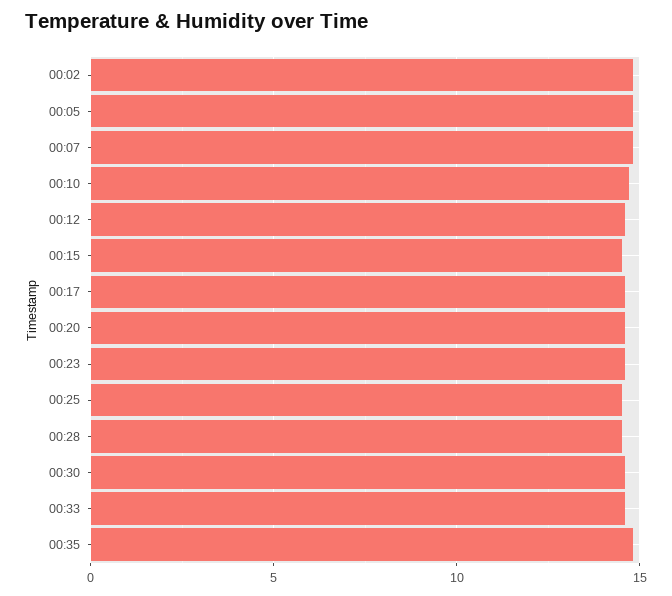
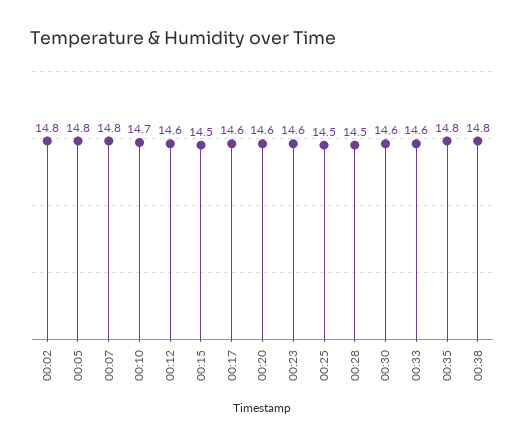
00:38: none -> 14.8

